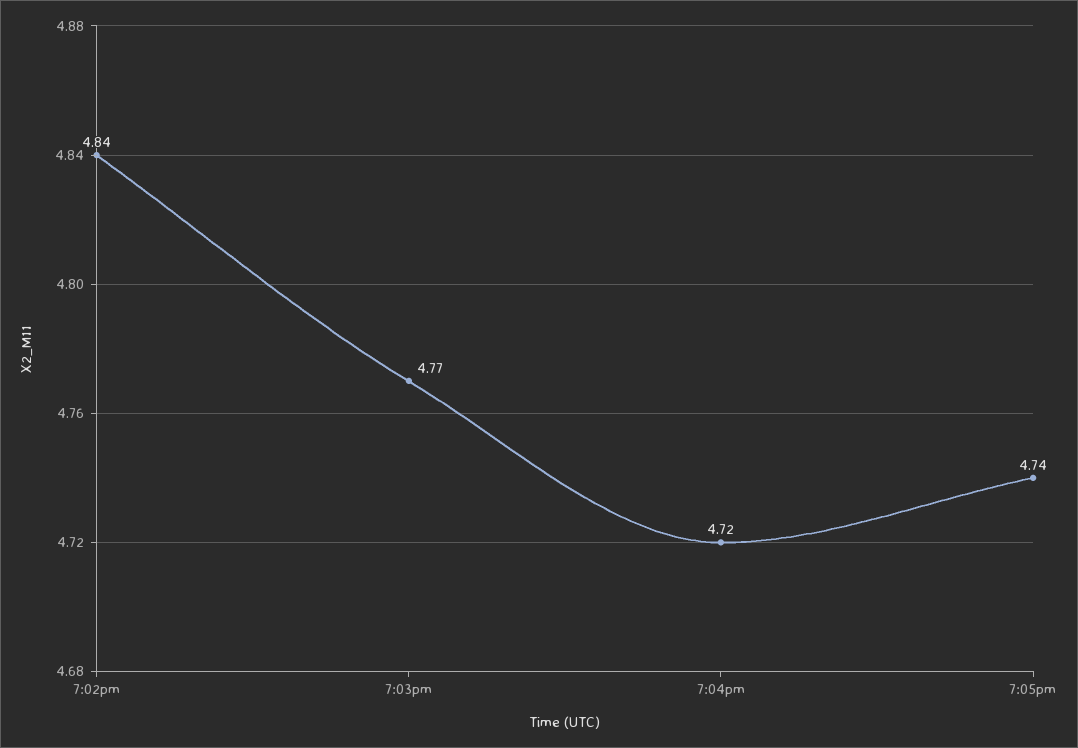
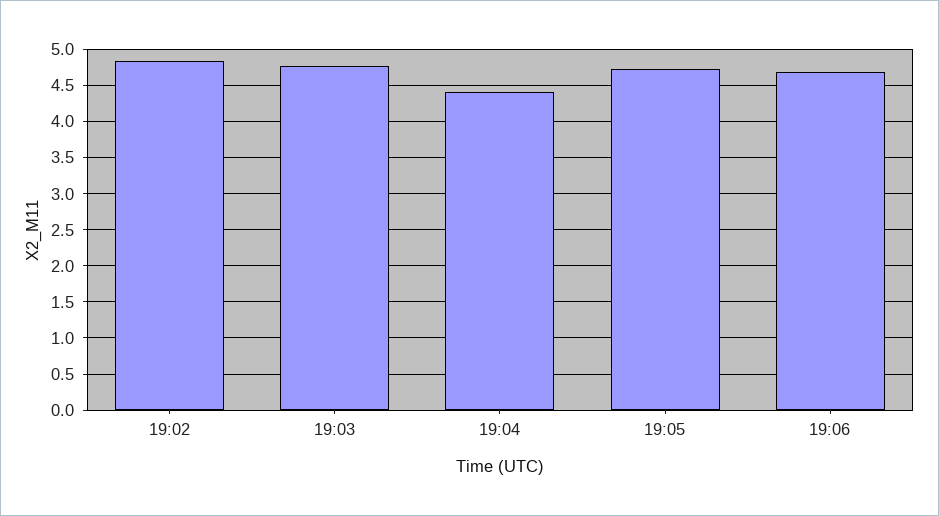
7:04pm: 4.72 -> 4.4
19:06: none -> 4.7

